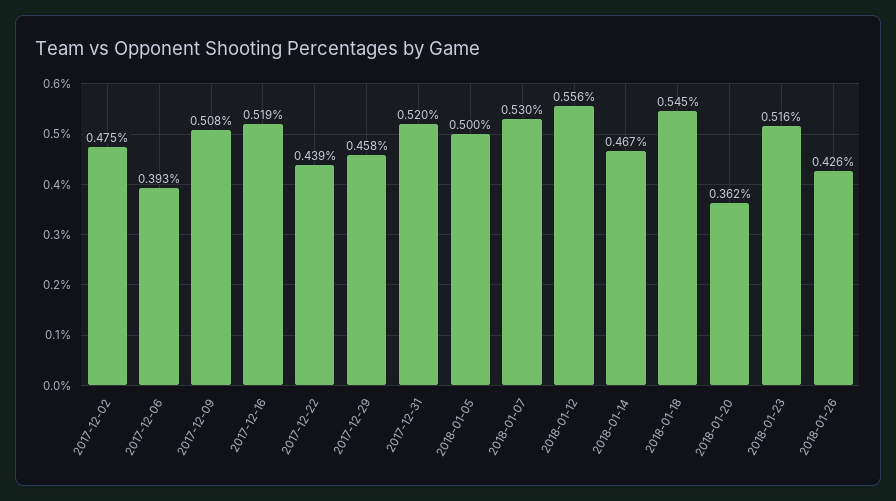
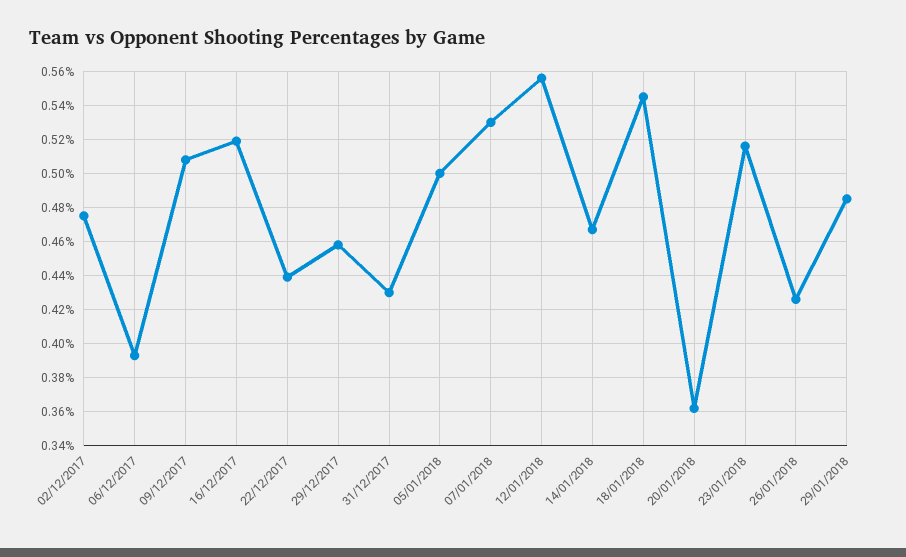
2017-12-31: 0.52 -> 0.43
29/01/2018: none -> 0.485

